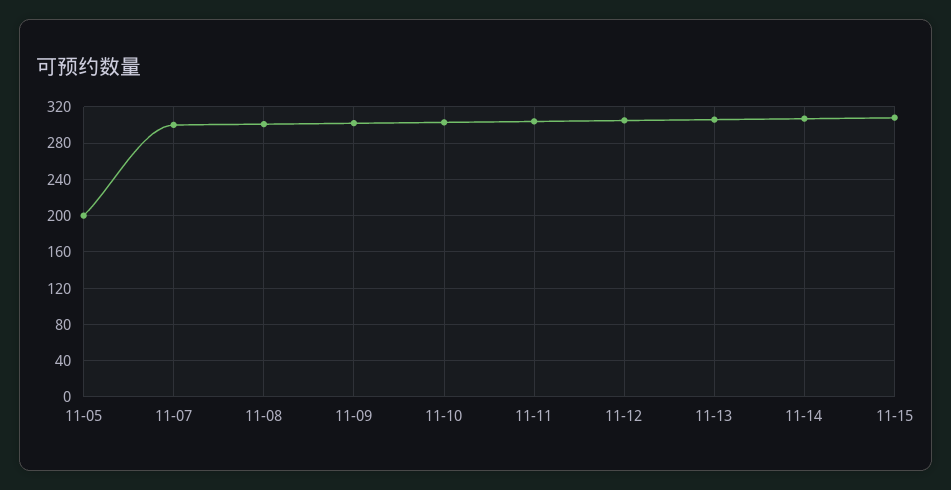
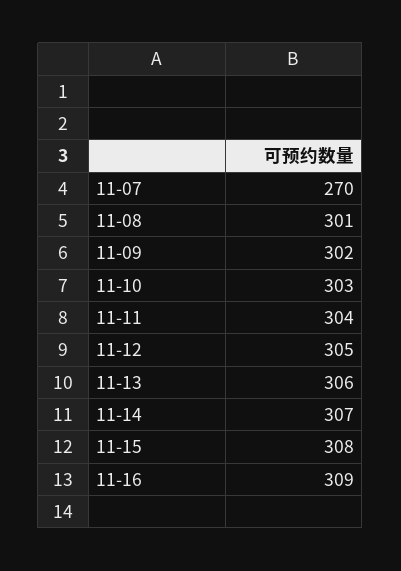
11-05: 200 -> none
11-07: 300 -> 270
11-16: none -> 309

